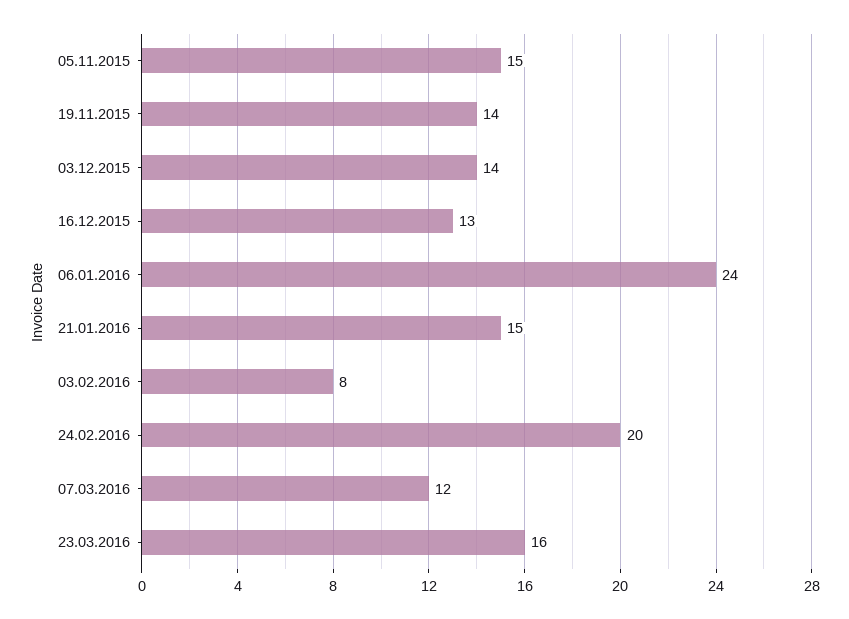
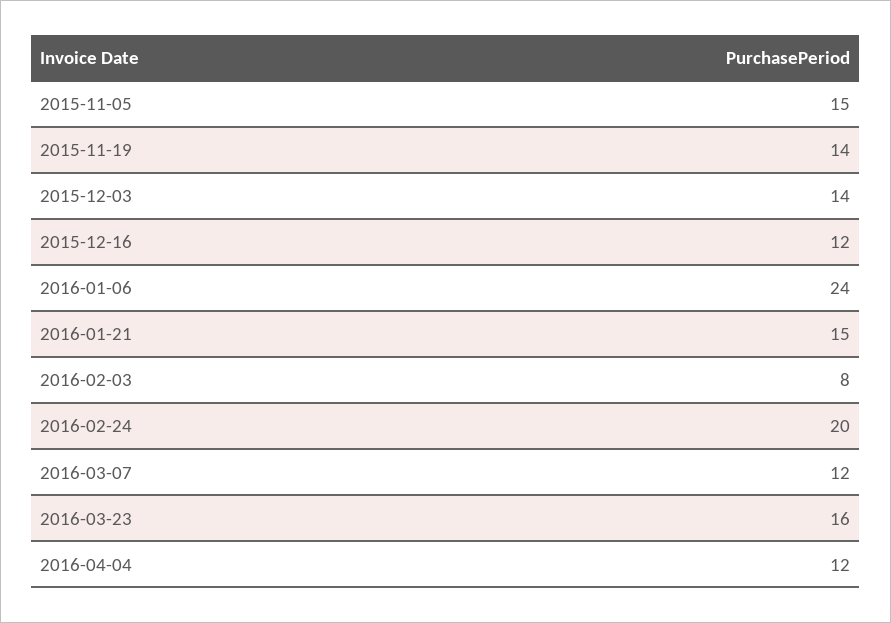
16.12.2015: 13 -> 12
2016-04-04: none -> 12

